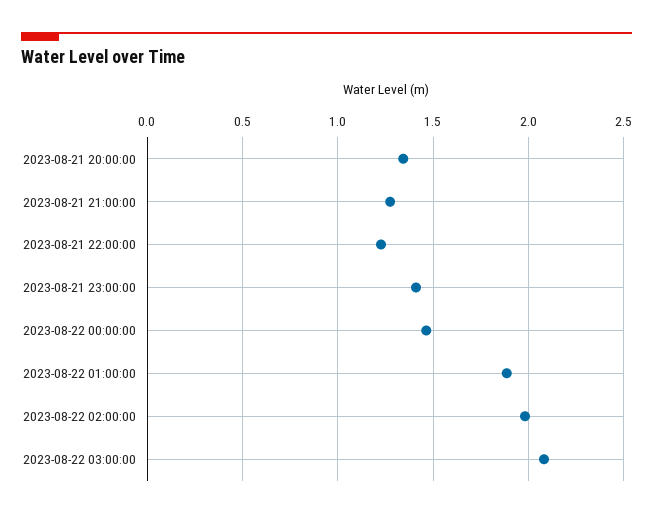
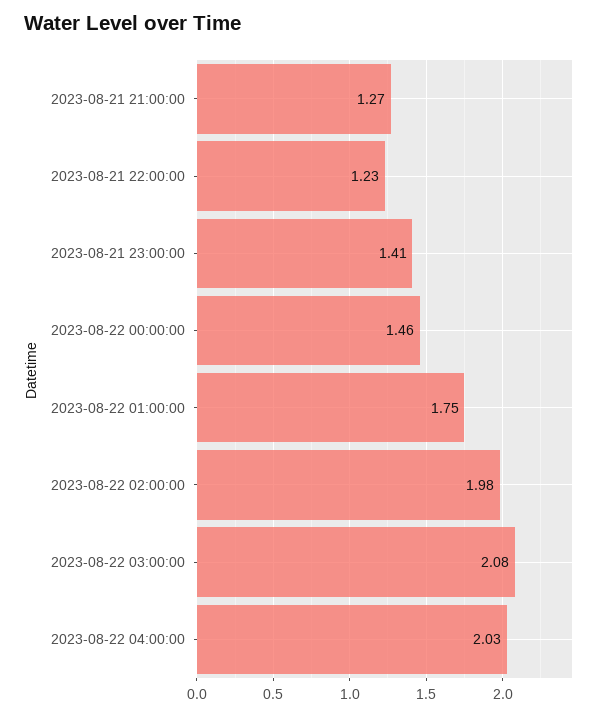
2023-08-21 20:00:00: 1.35 -> none
2023-08-22 01:00:00: 1.9 -> 1.75
2023-08-22 04:00:00: none -> 2.03

